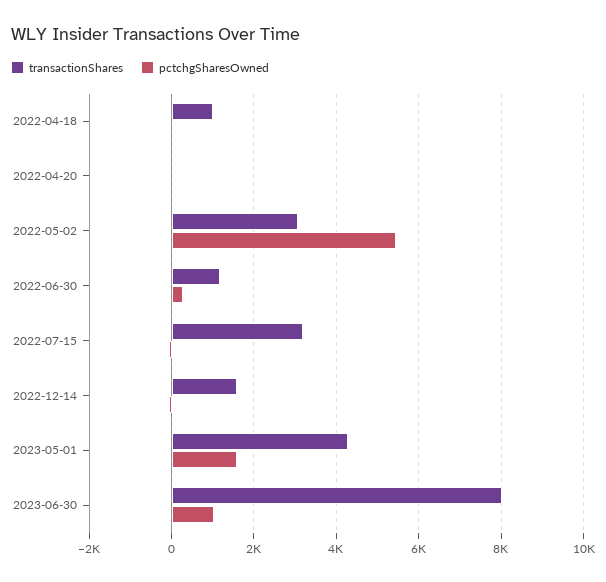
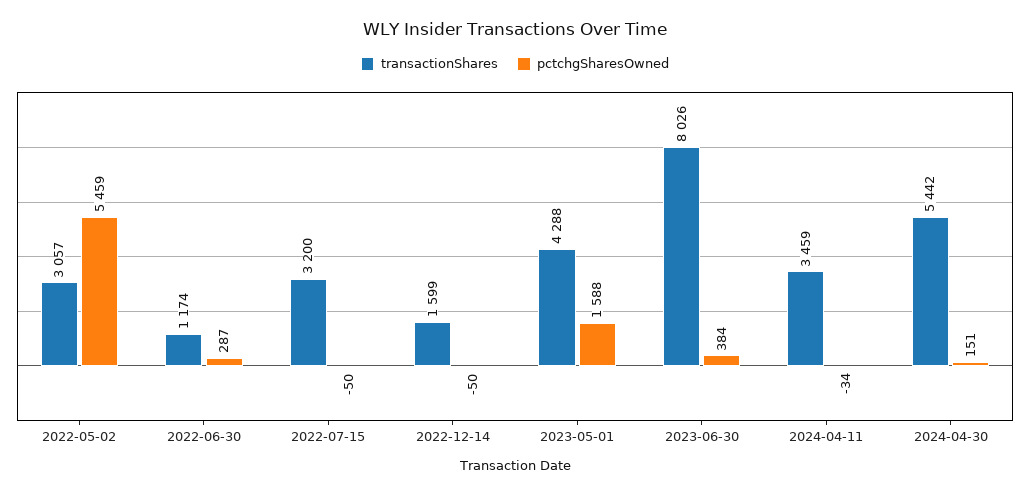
transactionShares, 2022-04-18: 1000 -> none
pctchgSharesOwned, 2022-04-18: 0 -> none
transactionShares, 2022-04-20: 0 -> none
pctchgSharesOwned, 2022-04-20: 0 -> none
pctchgSharesOwned, 2023-06-30: 1000 -> 384
transactionShares, 2024-04-11: none -> 3459
pctchgSharesOwned, 2024-04-11: none -> -34
transactionShares, 2024-04-30: none -> 5442
pctchgSharesOwned, 2024-04-30: none -> 151

